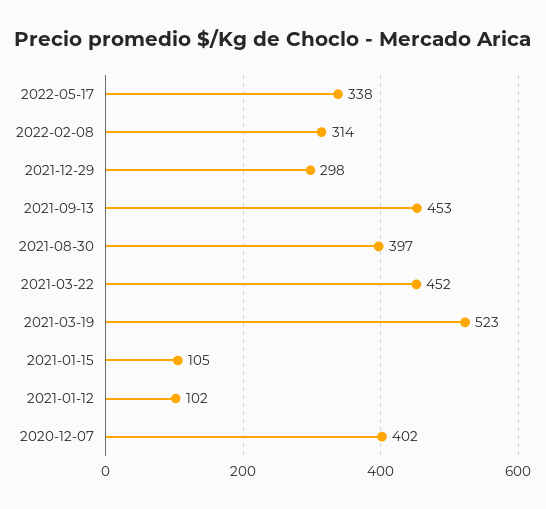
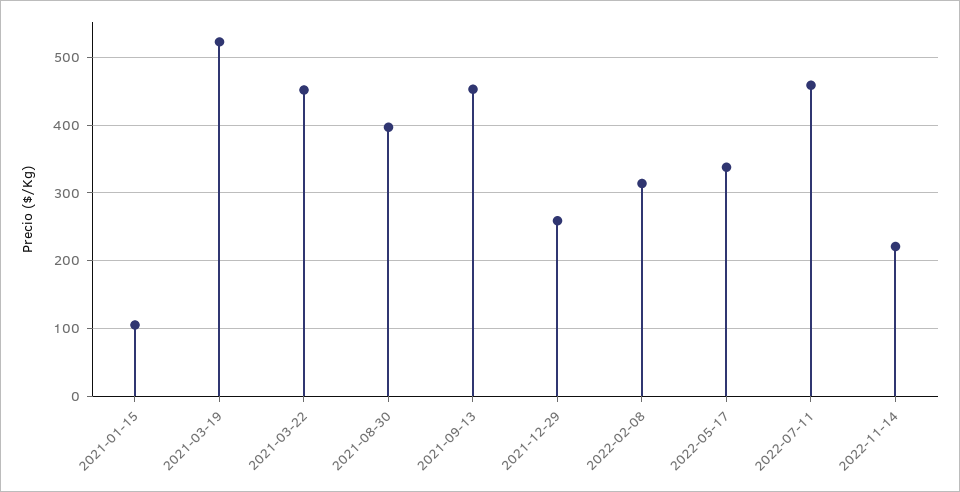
2021-12-29: 298 -> 260
2021-01-12: 102 -> none
2020-12-07: 402 -> none
2022-07-11: none -> 460
2022-11-14: none -> 220

